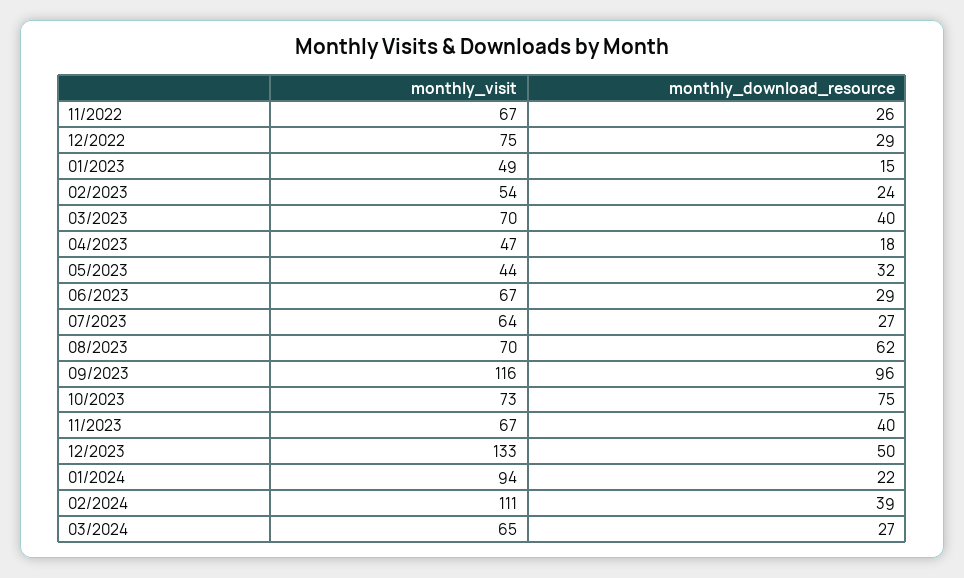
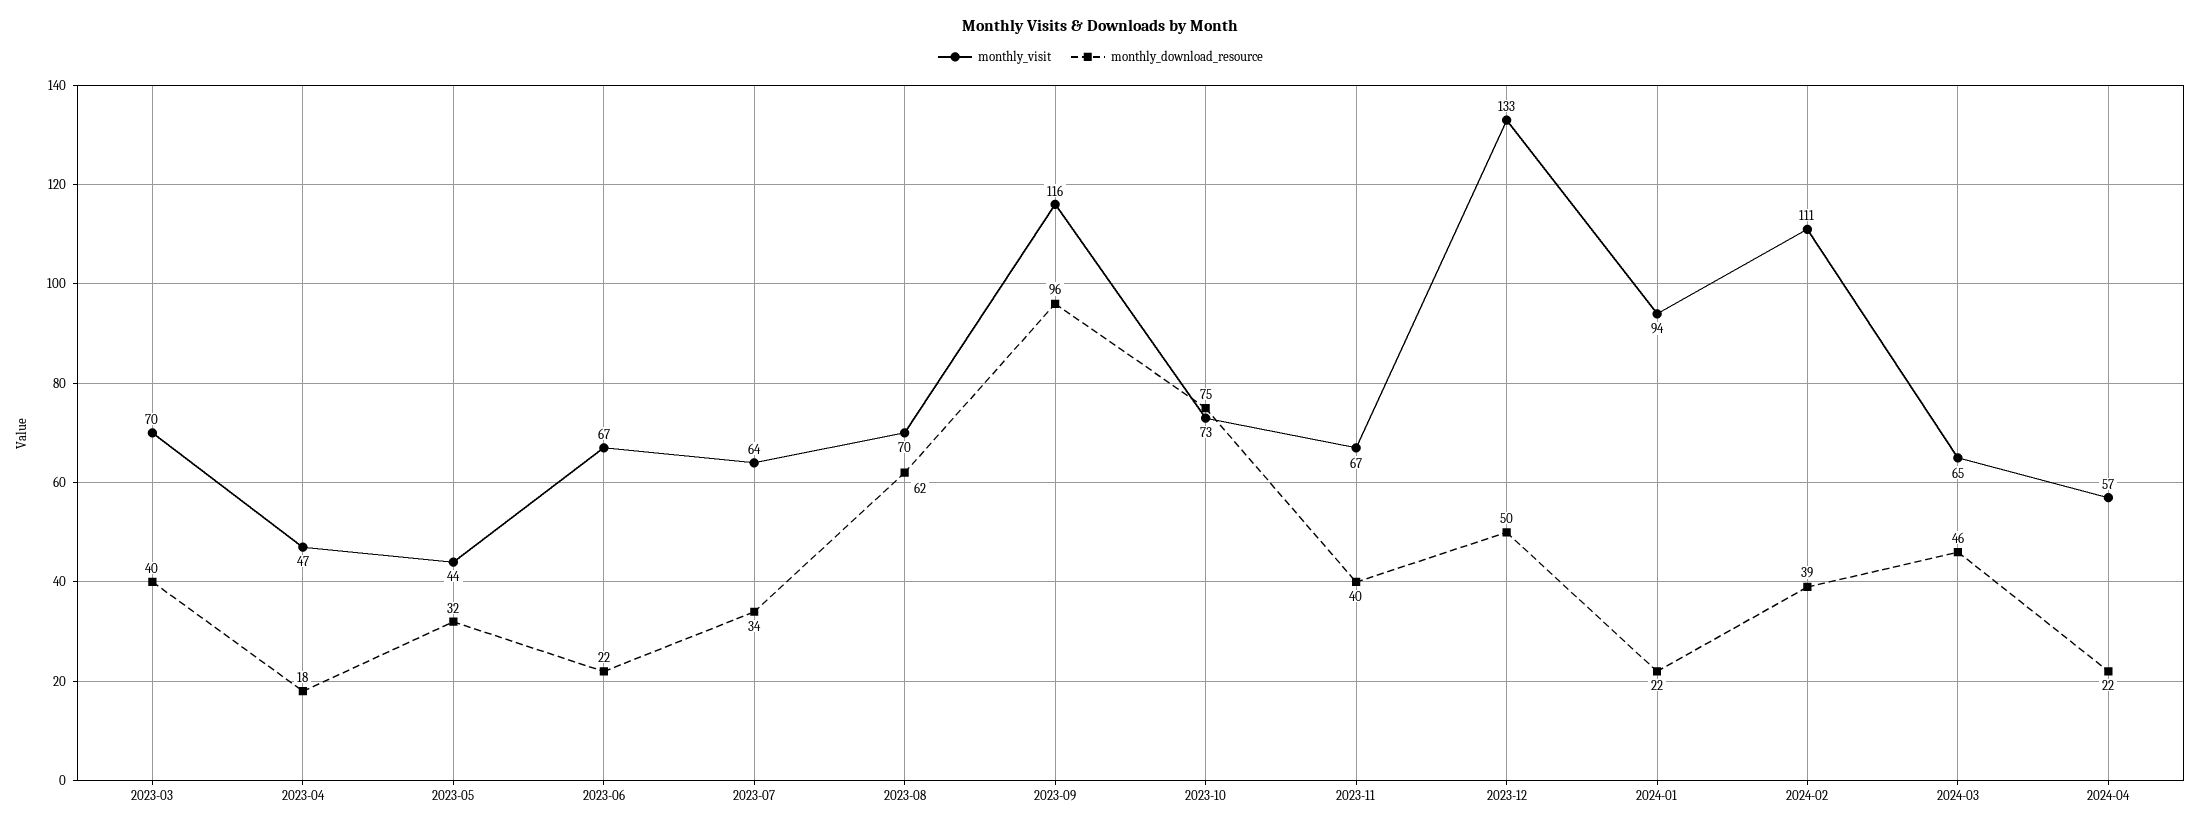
monthly_visit, 11/2022: 67 -> none
monthly_download_resource, 11/2022: 26 -> none
monthly_visit, 12/2022: 75 -> none
monthly_download_resource, 12/2022: 29 -> none
monthly_visit, 01/2023: 49 -> none
monthly_download_resource, 01/2023: 15 -> none
monthly_visit, 02/2023: 54 -> none
monthly_download_resource, 02/2023: 24 -> none
monthly_download_resource, 06/2023: 29 -> 22
monthly_download_resource, 07/2023: 27 -> 34
monthly_download_resource, 03/2024: 27 -> 46
monthly_visit, 2024-04: none -> 57
monthly_download_resource, 2024-04: none -> 22

